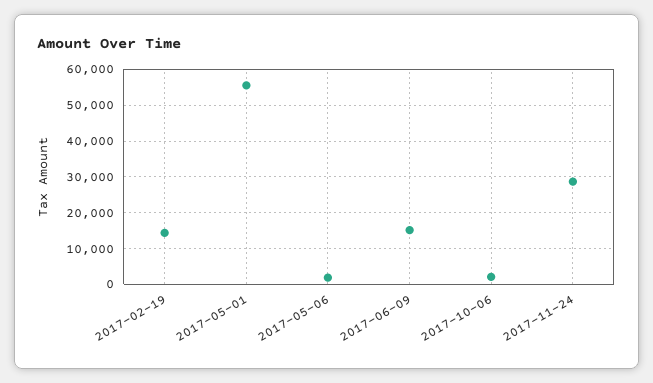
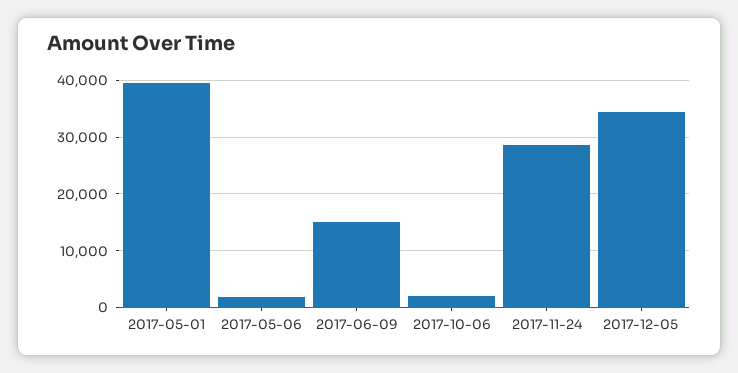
2017-02-19: 14000 -> none
2017-05-01: 56000 -> 40000
2017-12-05: none -> 34000

